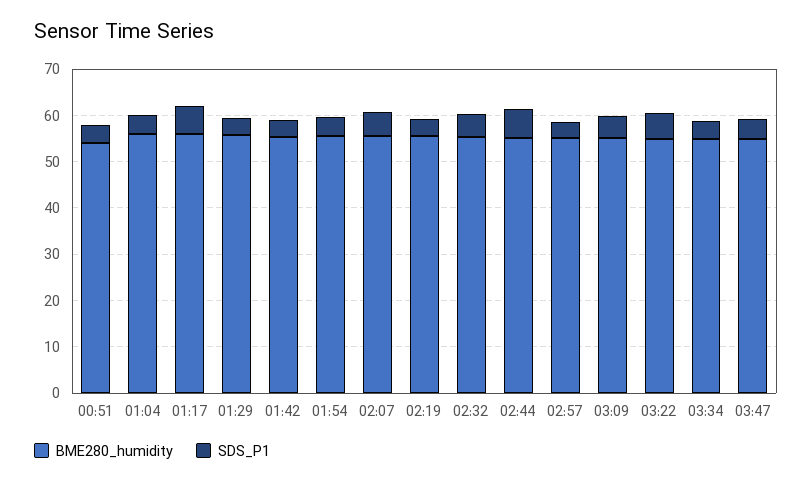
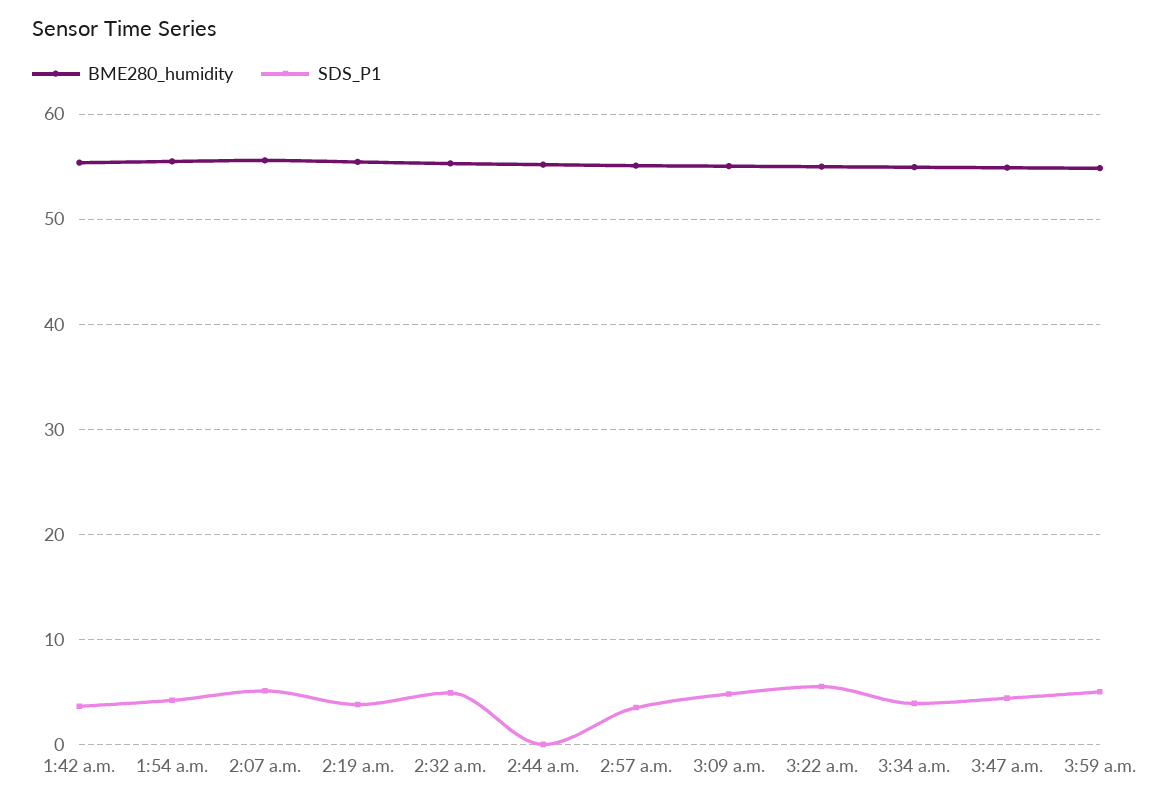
BME280_humidity, 00:51: 54 -> none
SDS_P1, 00:51: 4 -> none
BME280_humidity, 01:04: 56 -> none
SDS_P1, 01:04: 4 -> none
BME280_humidity, 01:17: 56 -> none
SDS_P1, 01:17: 6 -> none
BME280_humidity, 01:29: 56 -> none
SDS_P1, 01:29: 4 -> none
SDS_P1, 02:44: 6 -> 0
BME280_humidity, 3:59 a.m.: none -> 55
SDS_P1, 3:59 a.m.: none -> 5

